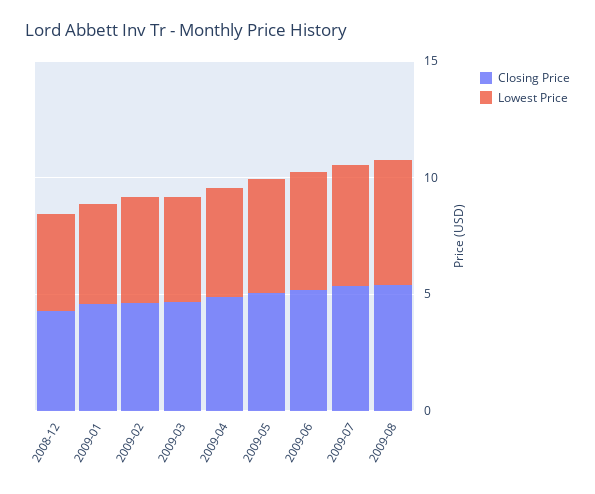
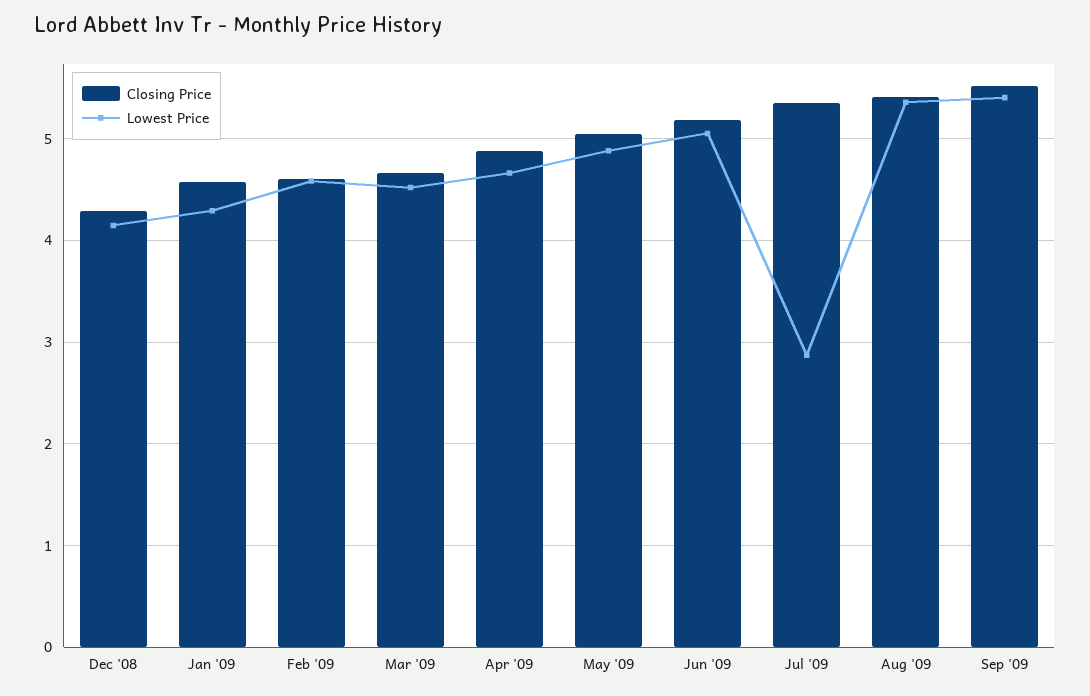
Lowest Price, 2009-07: 5 -> 2.9
Closing Price, Sep '09: none -> 5.5
Lowest Price, Sep '09: none -> 5.4

